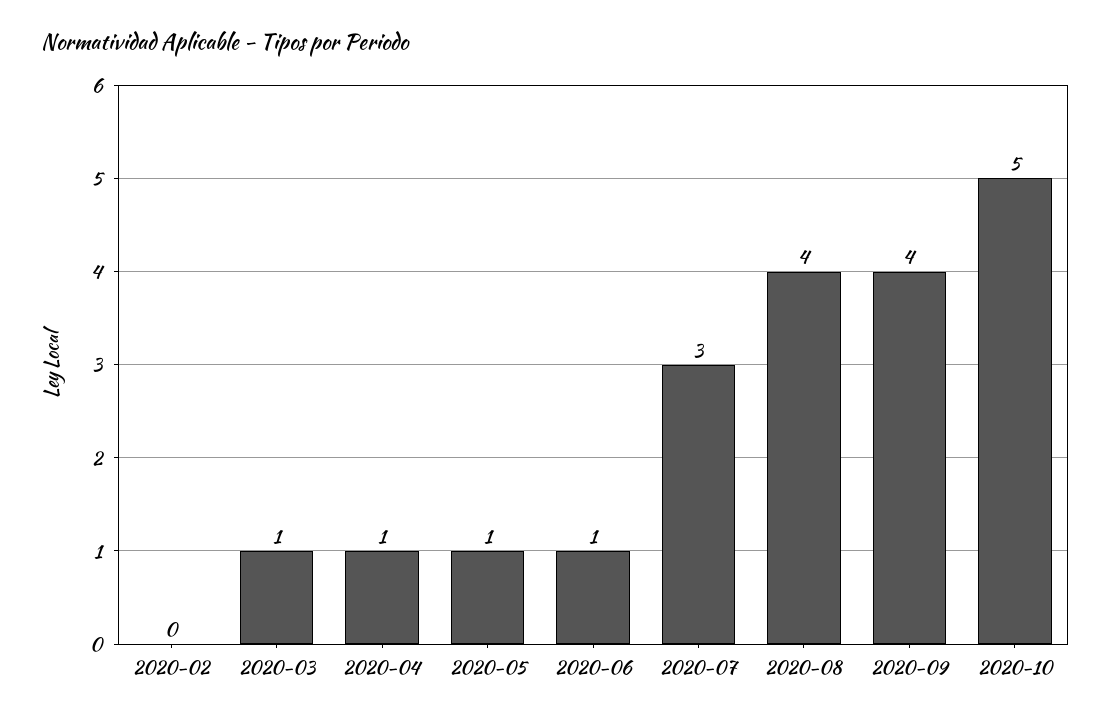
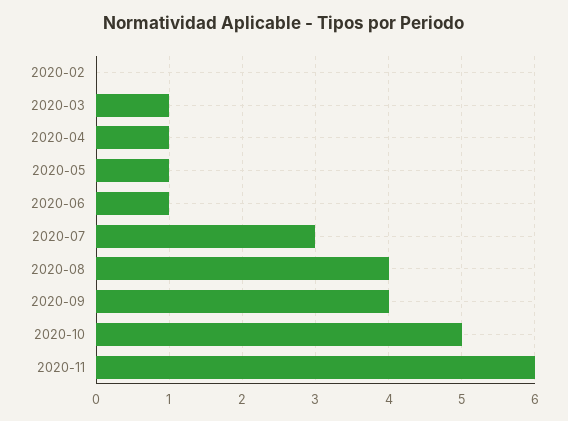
2020-11: none -> 6

